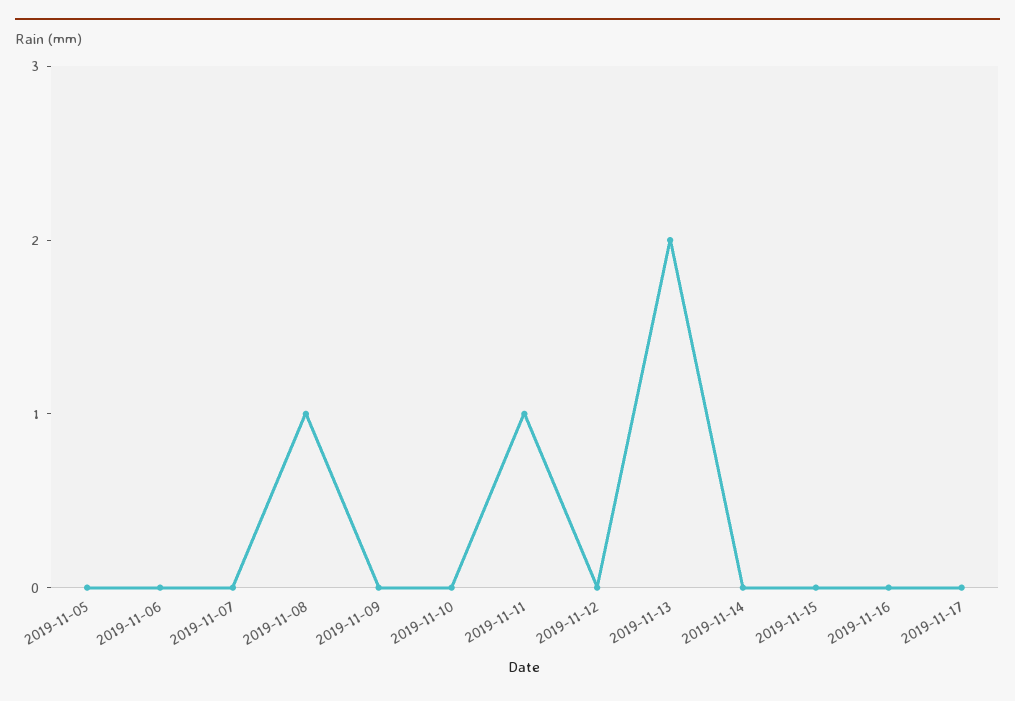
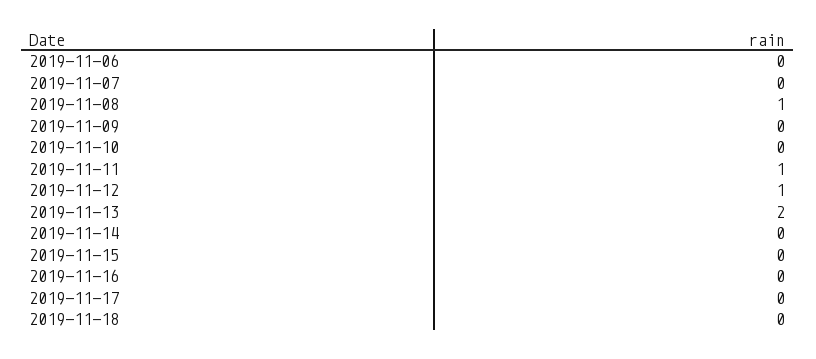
2019-11-05: 0 -> none
2019-11-12: 0 -> 1
2019-11-18: none -> 0

